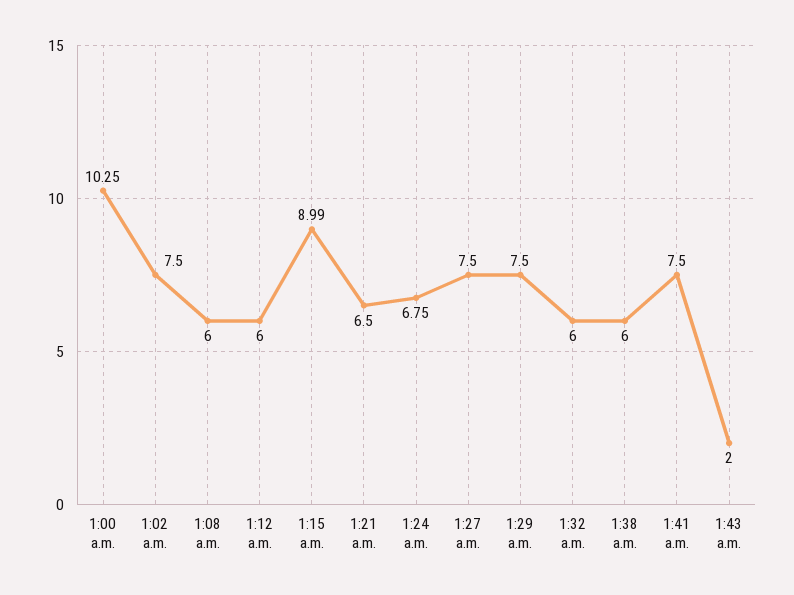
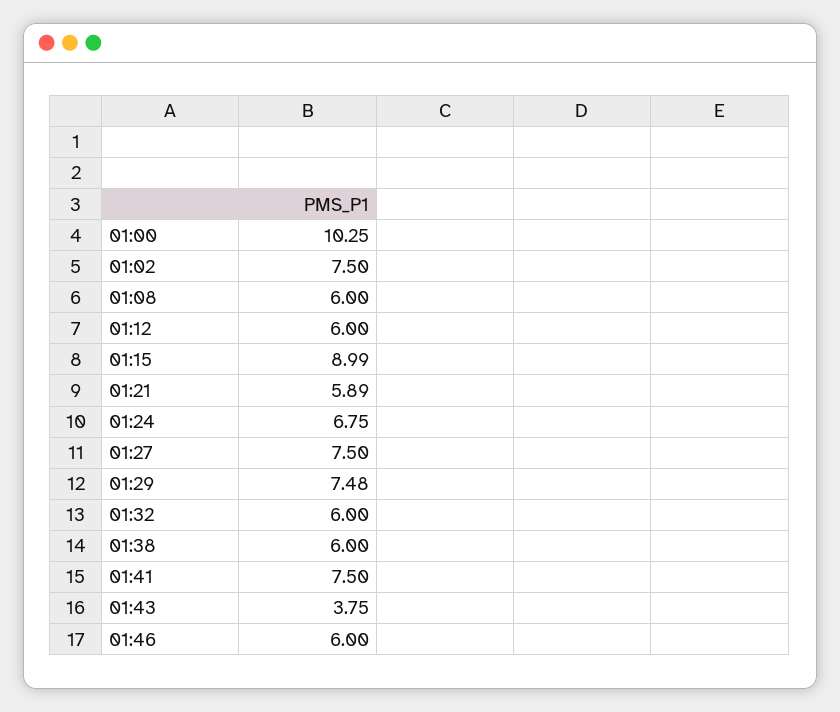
1:21 a.m.: 6.5 -> 5.89
1:29 a.m.: 7.5 -> 7.48
1:43 a.m.: 2 -> 3.75
01:46: none -> 6

